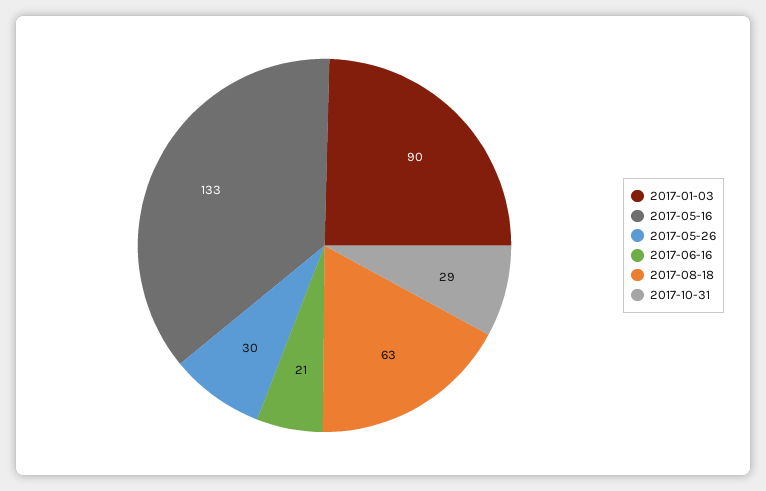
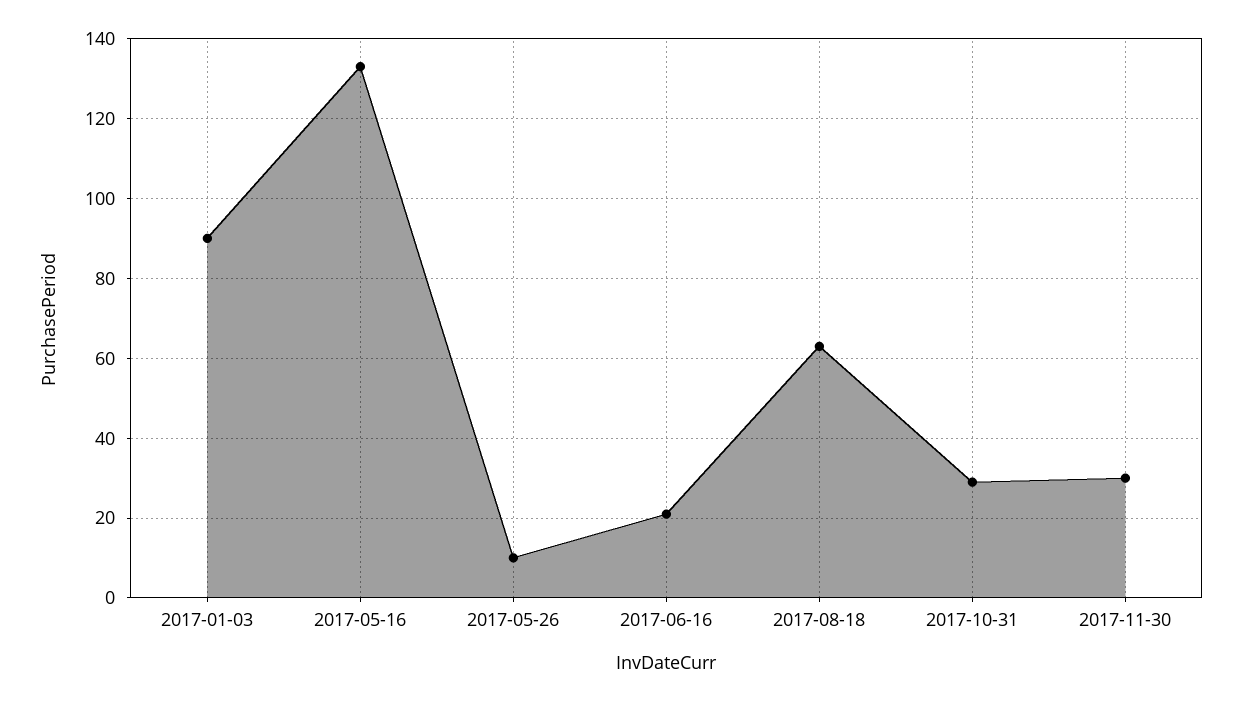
2017-05-26: 30 -> 10
2017-11-30: none -> 30

